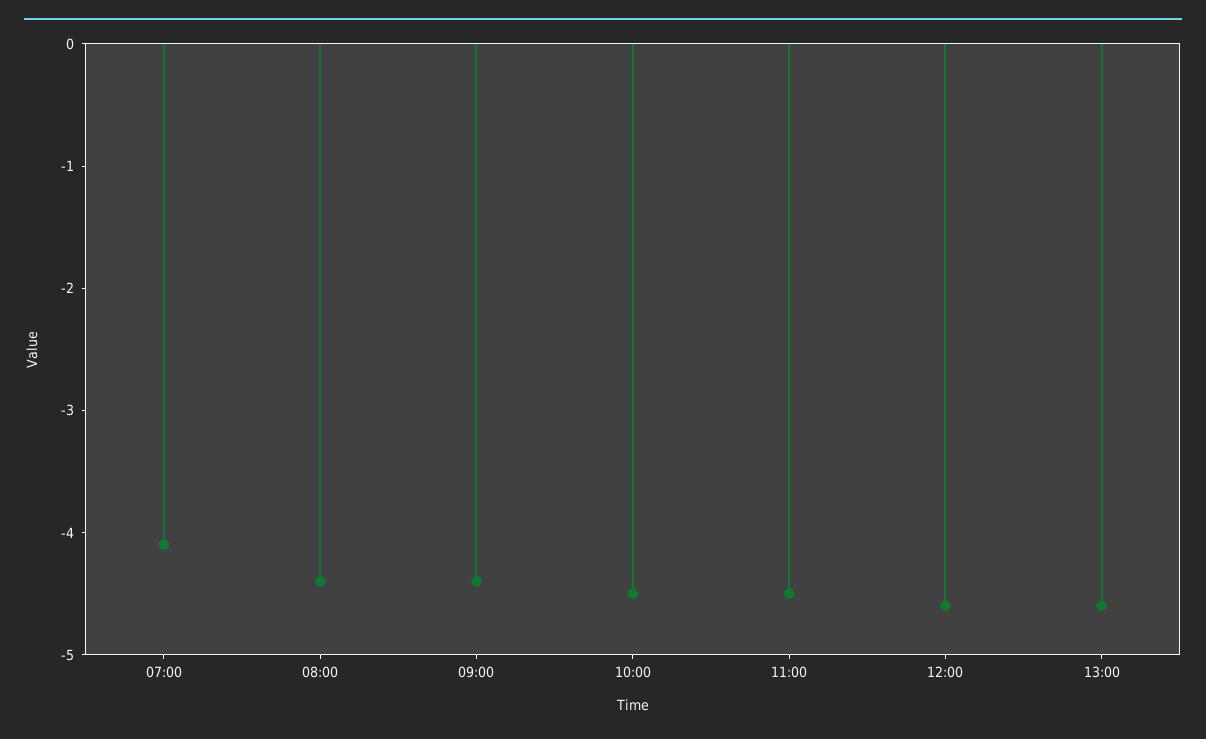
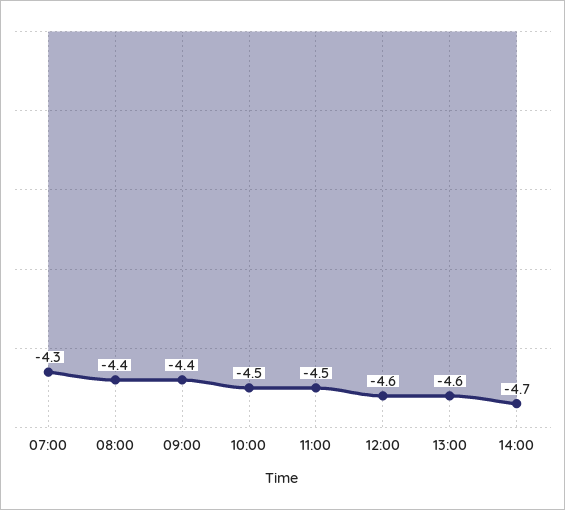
07:00: -4.1 -> -4.3
14:00: none -> -4.7

